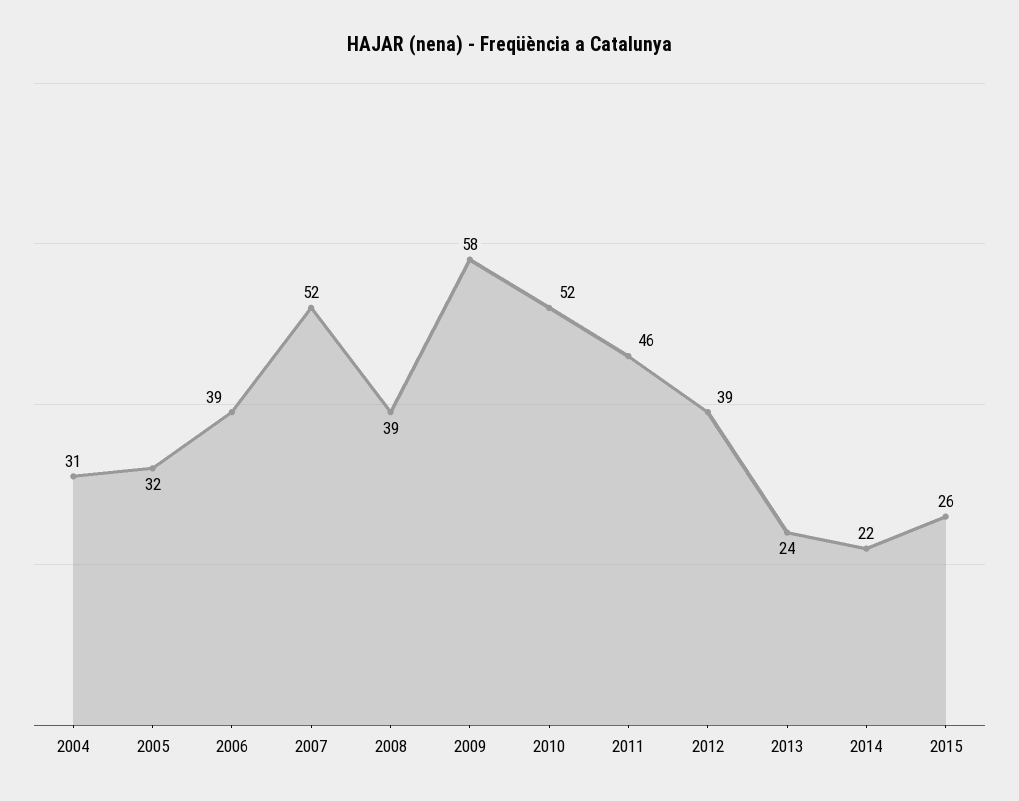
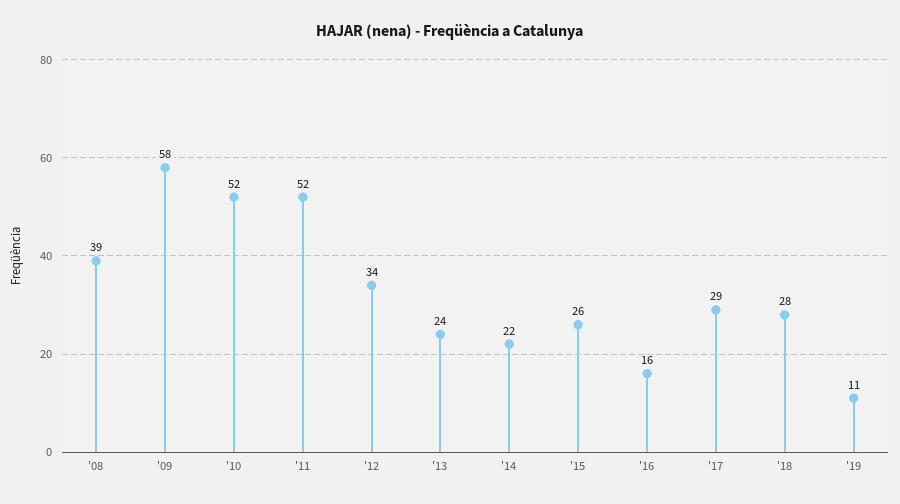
2004: 31 -> none
2005: 32 -> none
2006: 39 -> none
2007: 52 -> none
2011: 46 -> 52
2012: 39 -> 34
'16: none -> 16
'17: none -> 29
'18: none -> 28
'19: none -> 11

